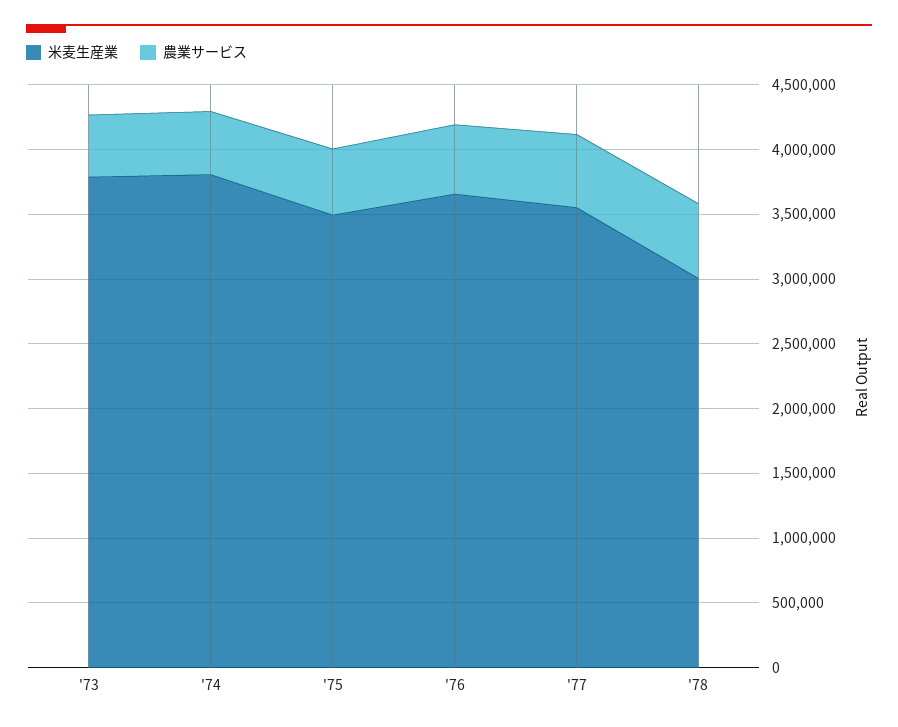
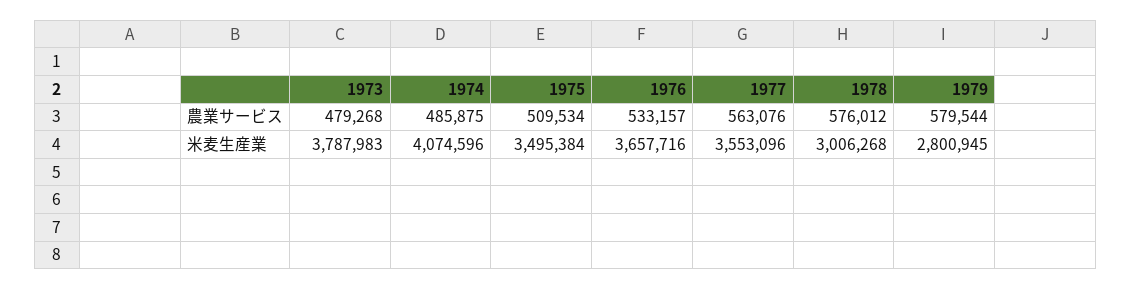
米麦生産業, '74: 3800000 -> 4074596
農業サービス, 1979: none -> 579544
米麦生産業, 1979: none -> 2800945

